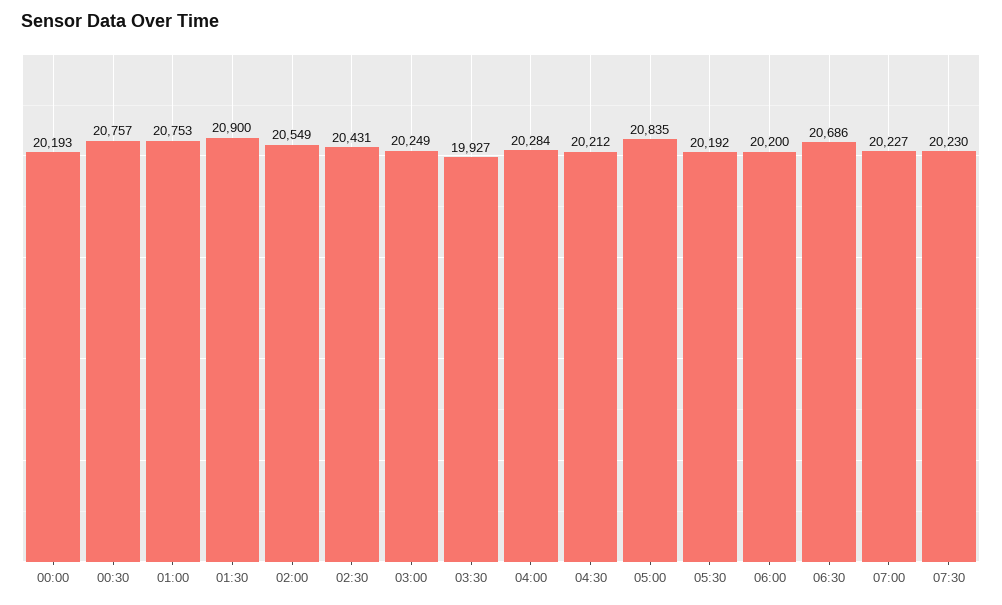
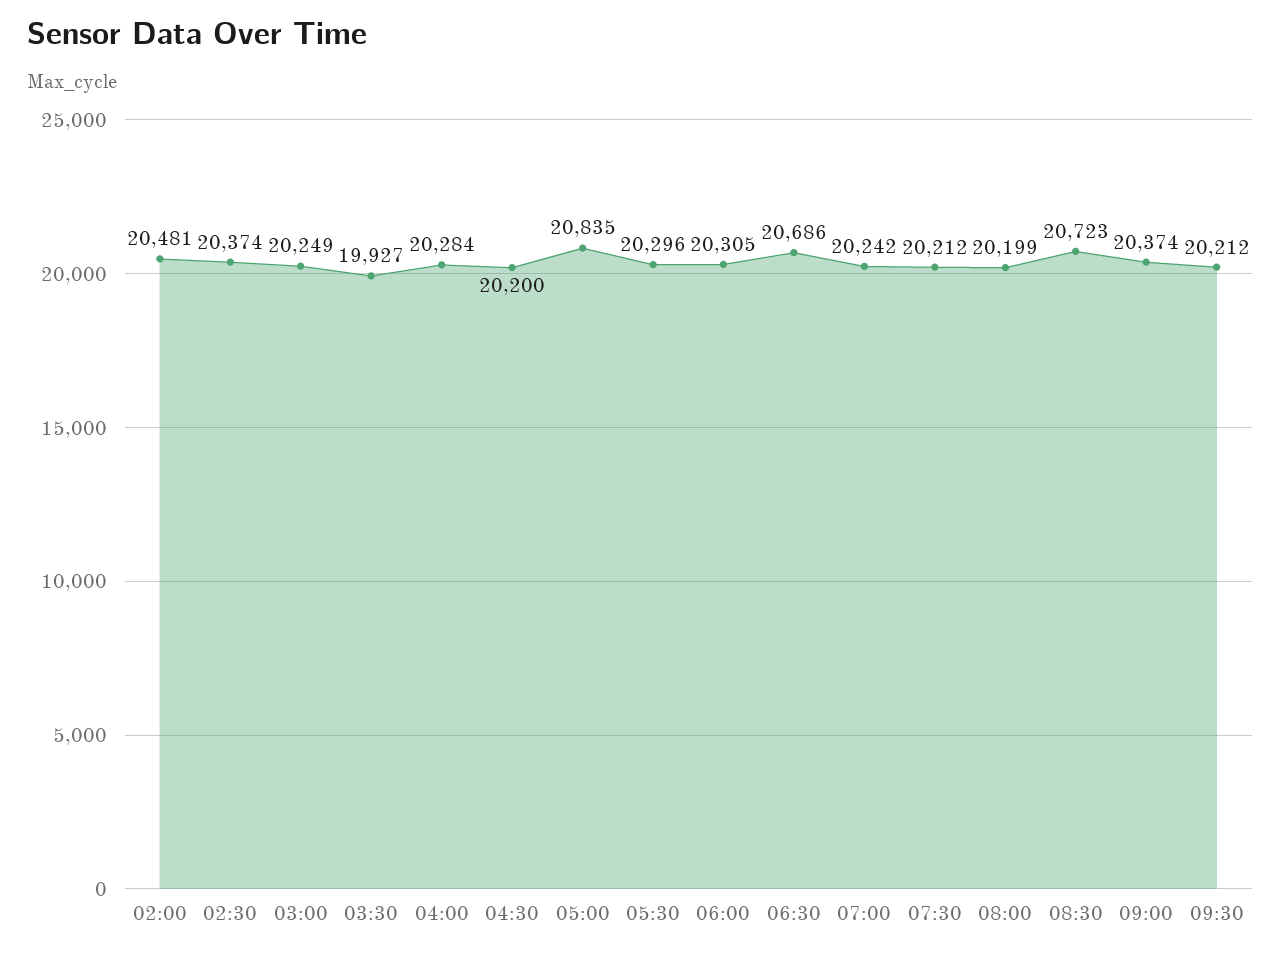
00:00: 20193 -> none
00:30: 20757 -> none
01:00: 20753 -> none
01:30: 20900 -> none
02:00: 20549 -> 20481
02:30: 20431 -> 20374
04:30: 20212 -> 20200
05:30: 20192 -> 20296
06:00: 20200 -> 20305
07:00: 20227 -> 20242
07:30: 20230 -> 20212
08:00: none -> 20199
08:30: none -> 20723
09:00: none -> 20374
09:30: none -> 20212

